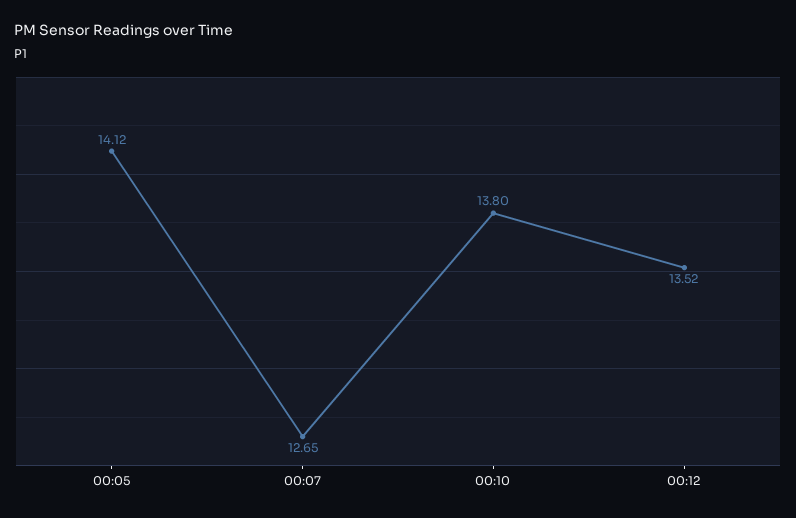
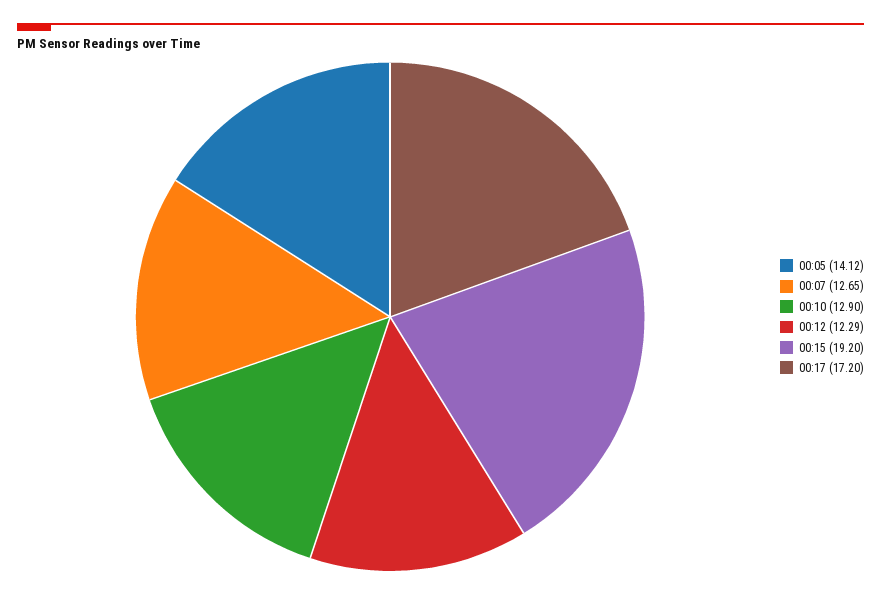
00:10: 13.8 -> 12.9
00:12: 13.52 -> 12.29
00:15: none -> 19.2
00:17: none -> 17.2

